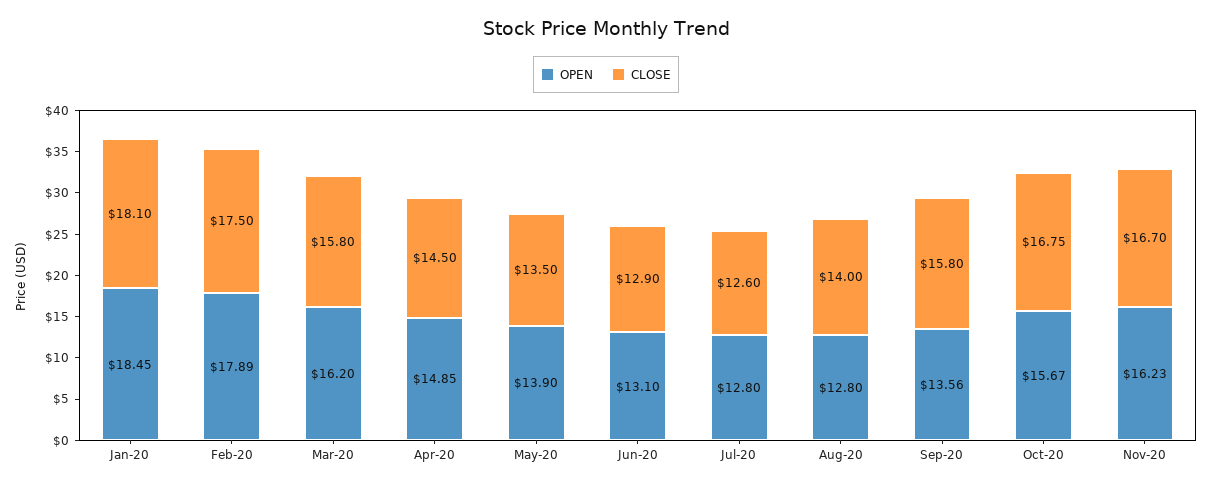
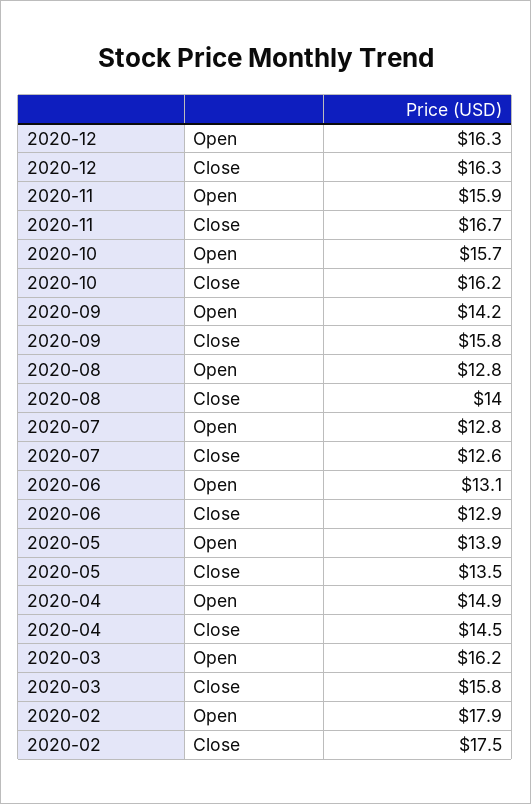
OPEN, Jan-20: 18.45 -> none
CLOSE, Jan-20: 18.1 -> none
OPEN, Sep-20: 13.56 -> 14.2
CLOSE, Oct-20: 16.75 -> 16.2
OPEN, Nov-20: 16.23 -> 15.9
OPEN, 2020-12: none -> 16.3
CLOSE, 2020-12: none -> 16.3

